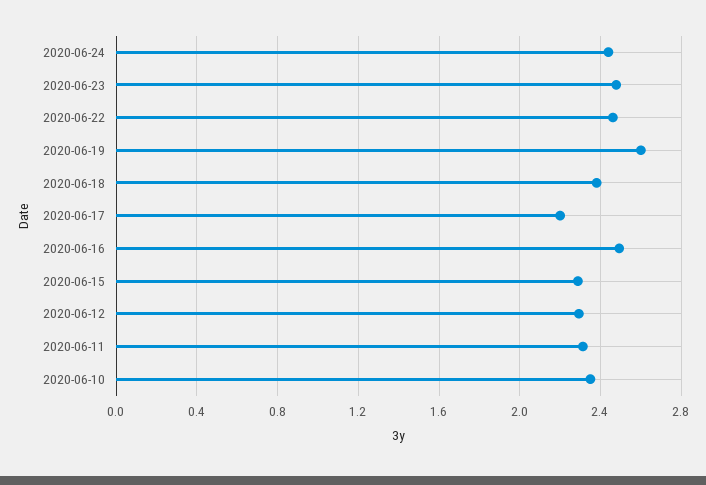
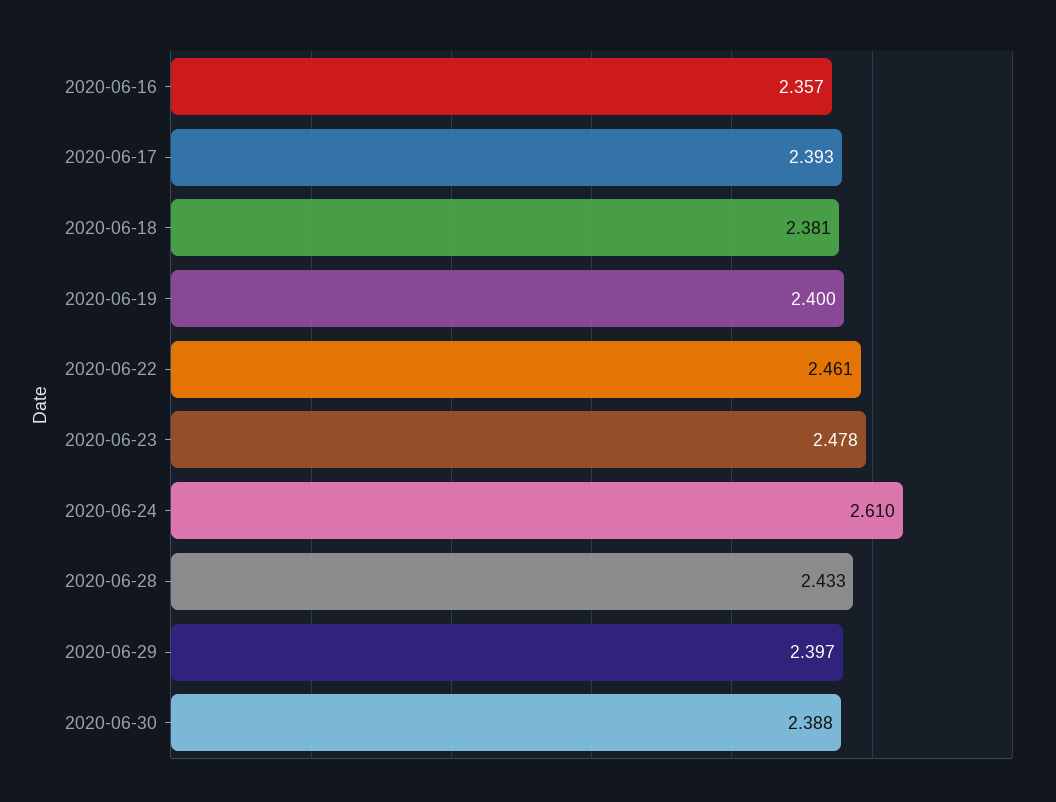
2020-06-24: 2.45 -> 2.61
2020-06-19: 2.6 -> 2.4
2020-06-17: 2.2 -> 2.393
2020-06-16: 2.5 -> 2.357
2020-06-15: 2.3 -> none
2020-06-12: 2.3 -> none
2020-06-11: 2.3 -> none
2020-06-10: 2.35 -> none
2020-06-28: none -> 2.433
2020-06-29: none -> 2.397
2020-06-30: none -> 2.388

